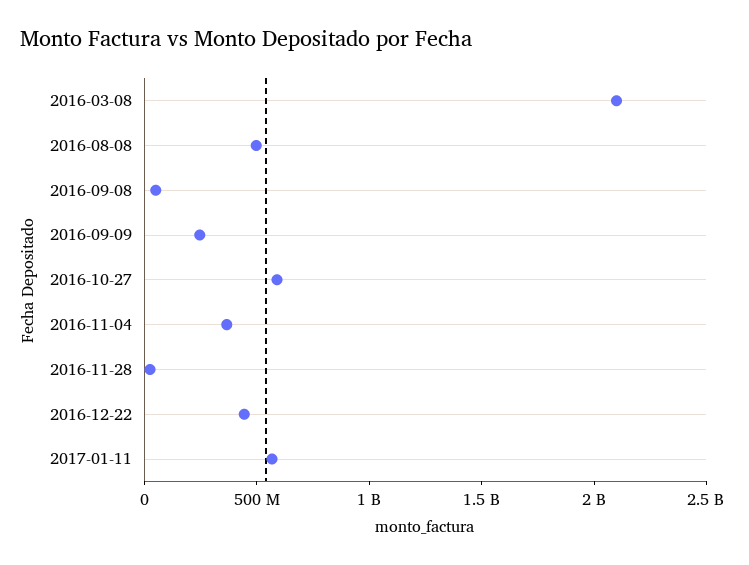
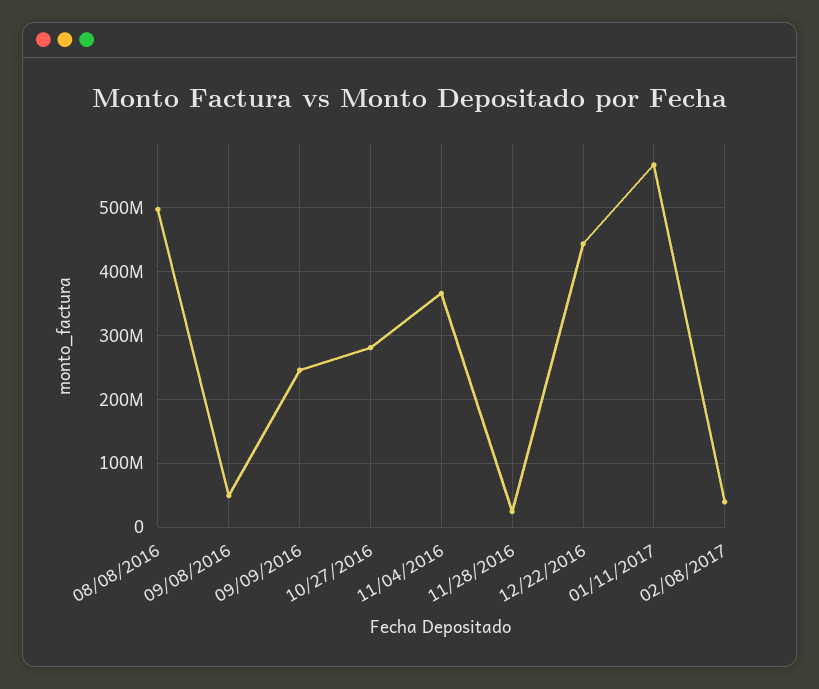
2016-03-08: 2100000000 -> none
2016-10-27: 600000000 -> 280000000
02/08/2017: none -> 40000000

